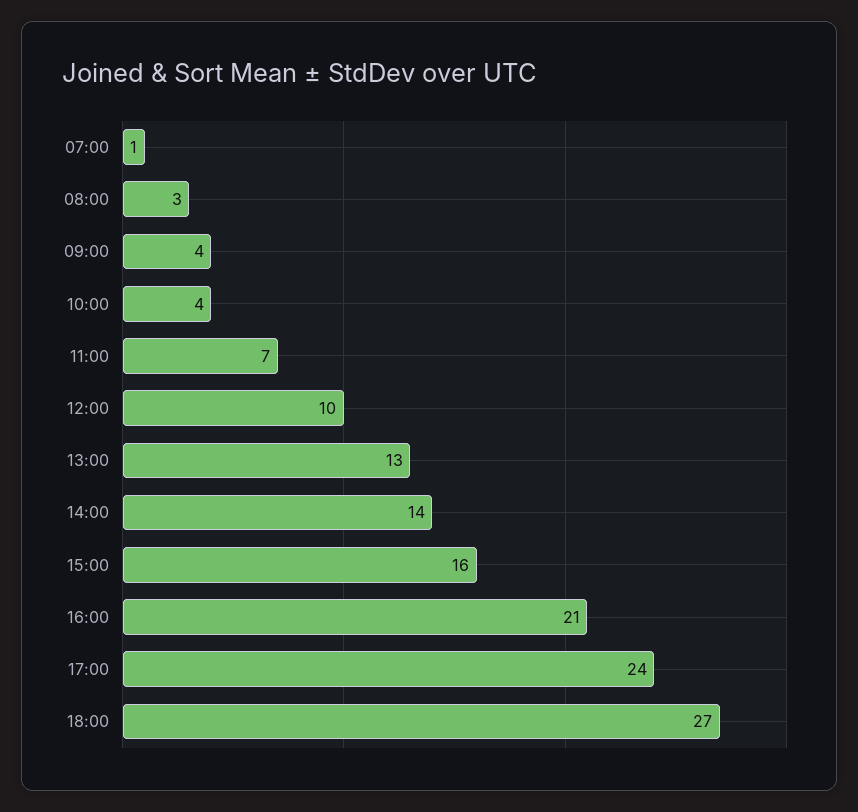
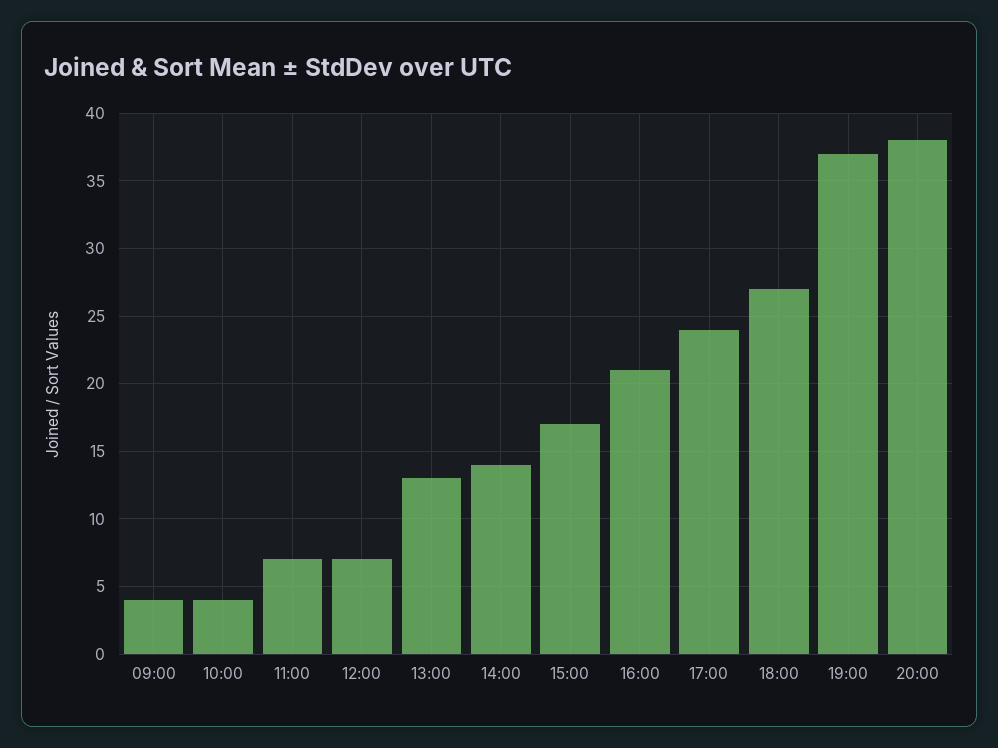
07:00: 1 -> none
08:00: 3 -> none
12:00: 10 -> 7
15:00: 16 -> 17
19:00: none -> 37
20:00: none -> 38

